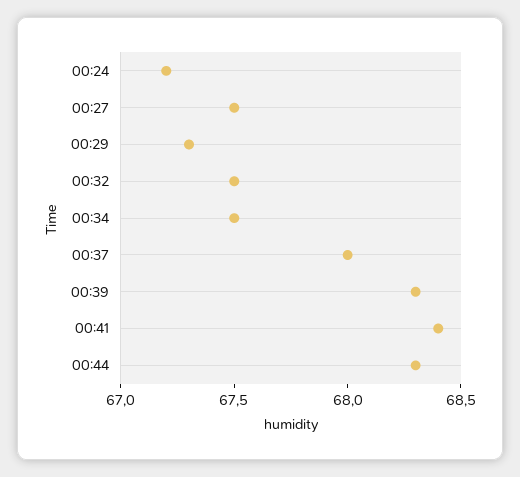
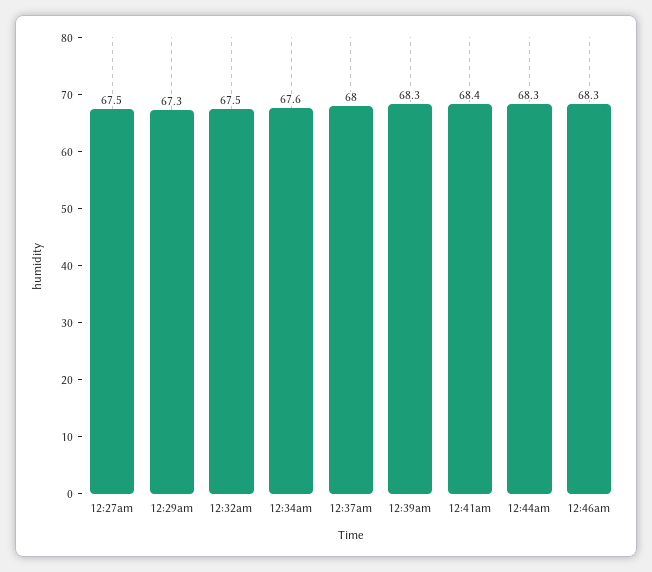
00:24: 67.2 -> none
00:34: 67.5 -> 67.6
12:46am: none -> 68.3

